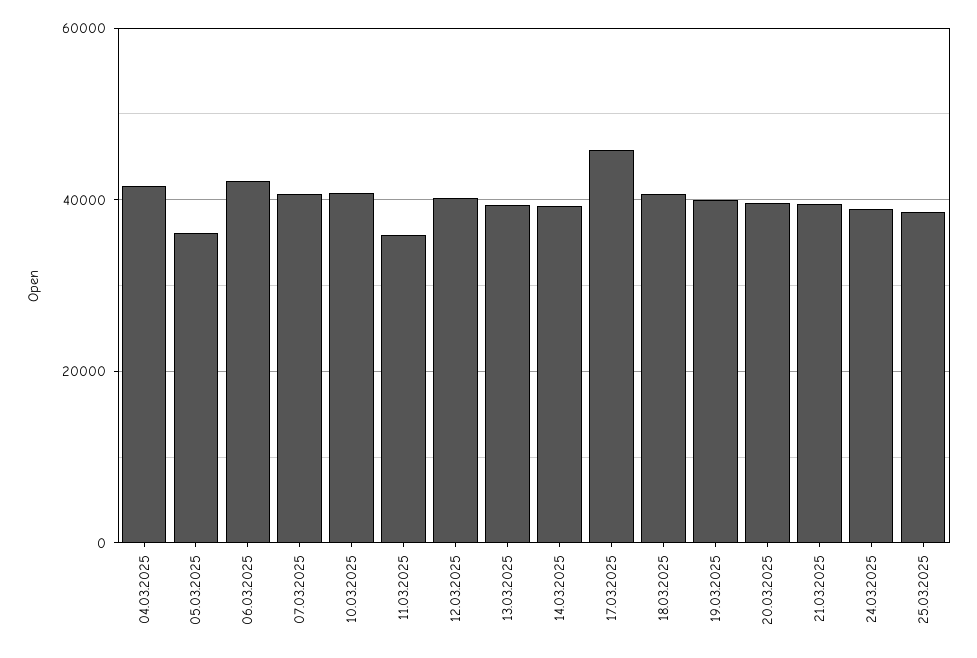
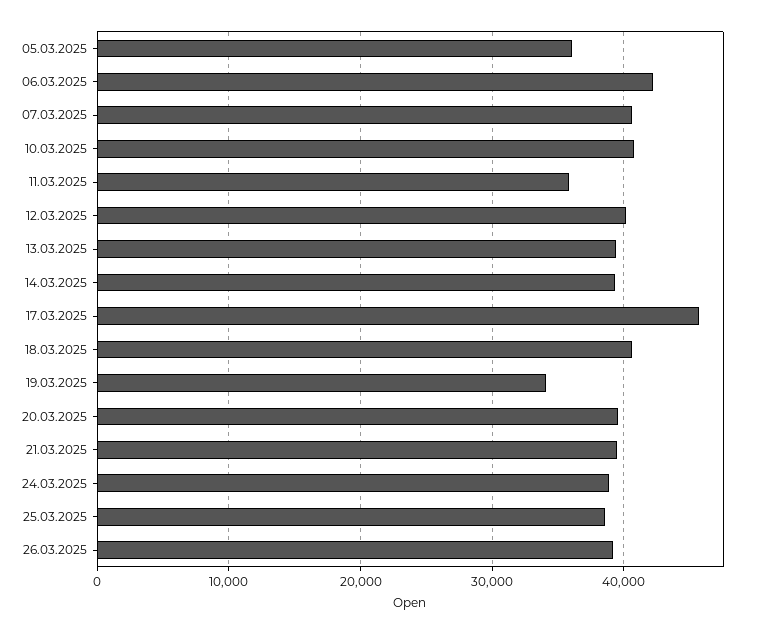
04.03.2025: 42000 -> none
19.03.2025: 40000 -> 34000
26.03.2025: none -> 39000

